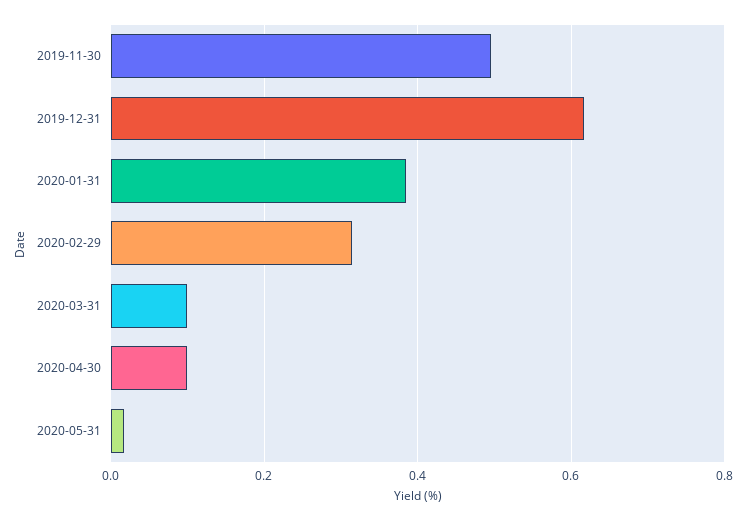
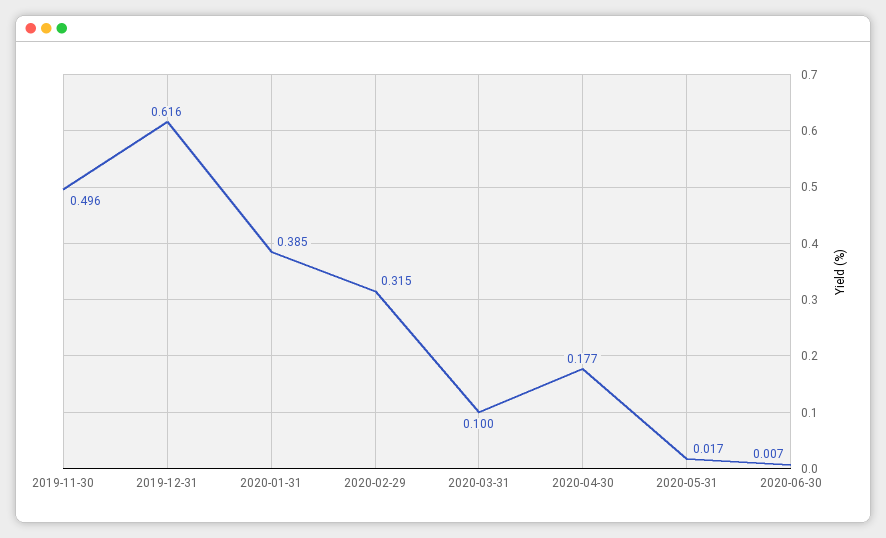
2020-04-30: 0.1 -> 0.177
2020-06-30: none -> 0.007

